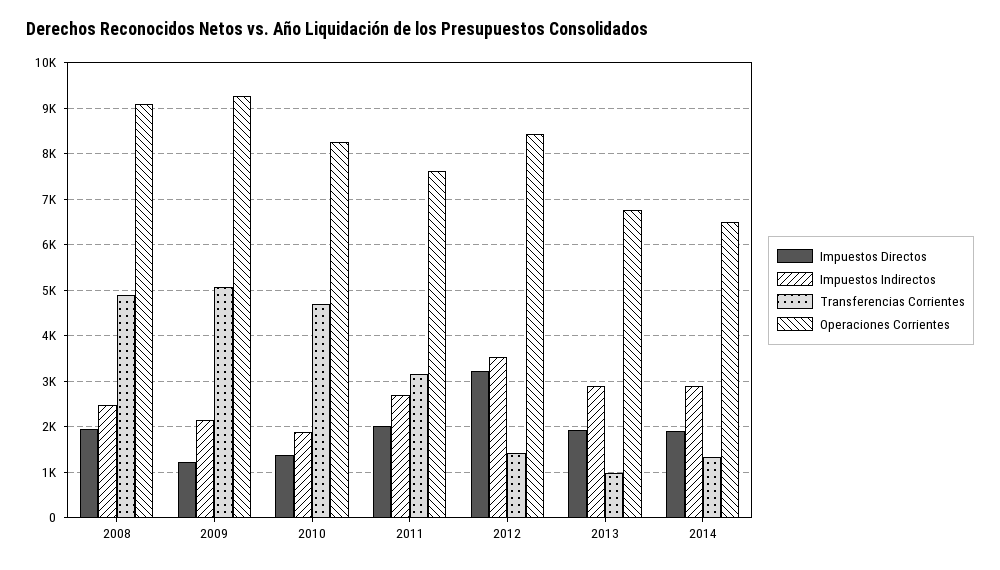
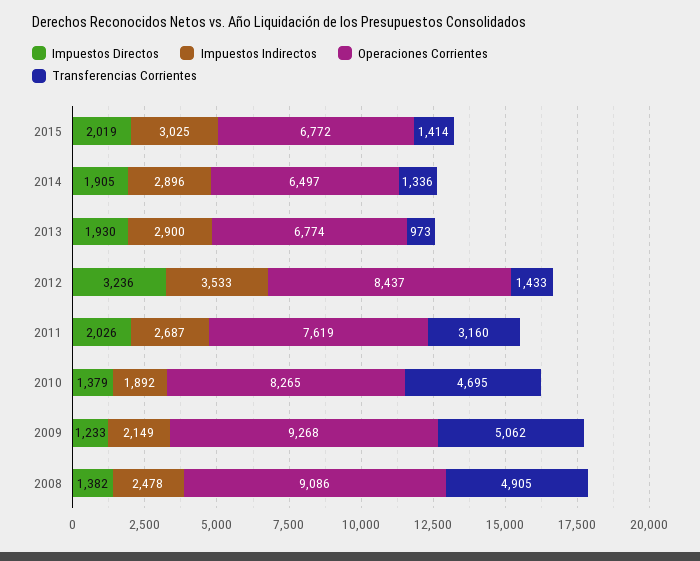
Impuestos Directos, 2008: 2000 -> 1382
Impuestos Directos, 2015: none -> 2019
Impuestos Indirectos, 2015: none -> 3025
Operaciones Corrientes, 2015: none -> 6772
Transferencias Corrientes, 2015: none -> 1414

